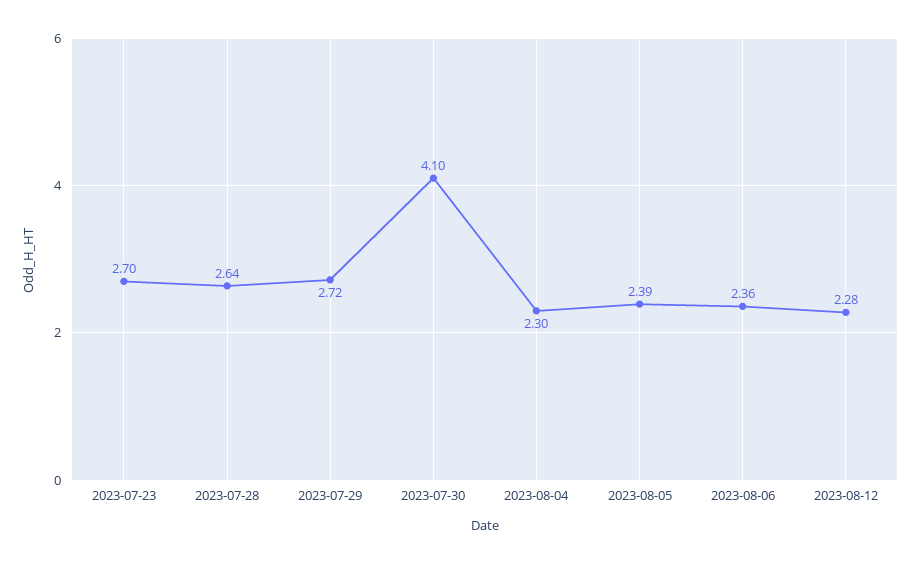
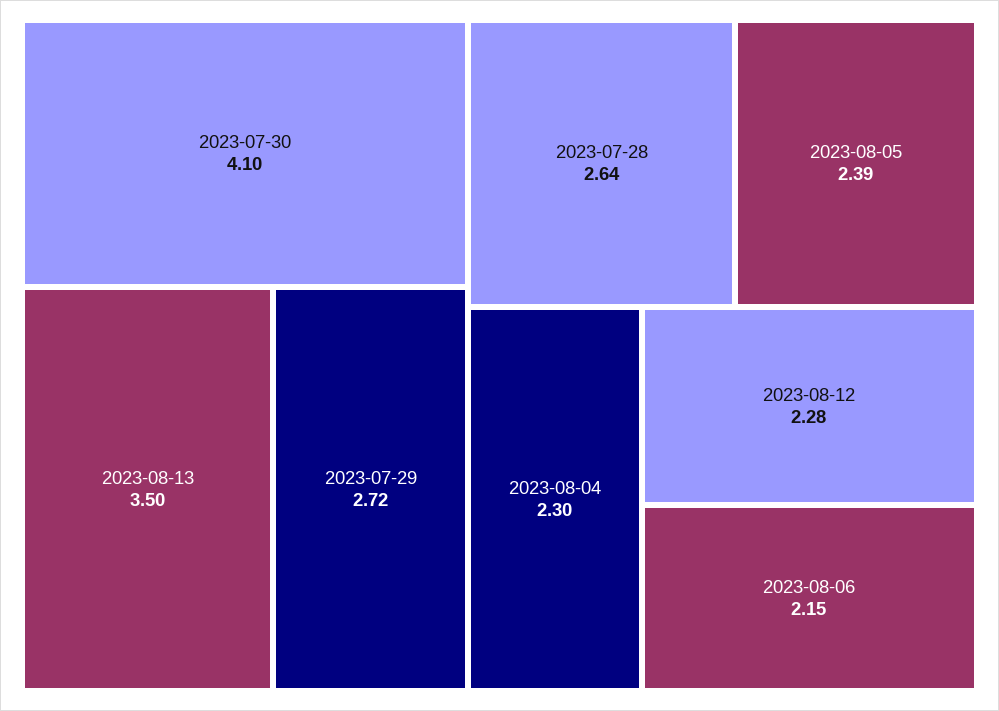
2023-07-23: 2.7 -> none
2023-08-06: 2.36 -> 2.15
2023-08-13: none -> 3.5

